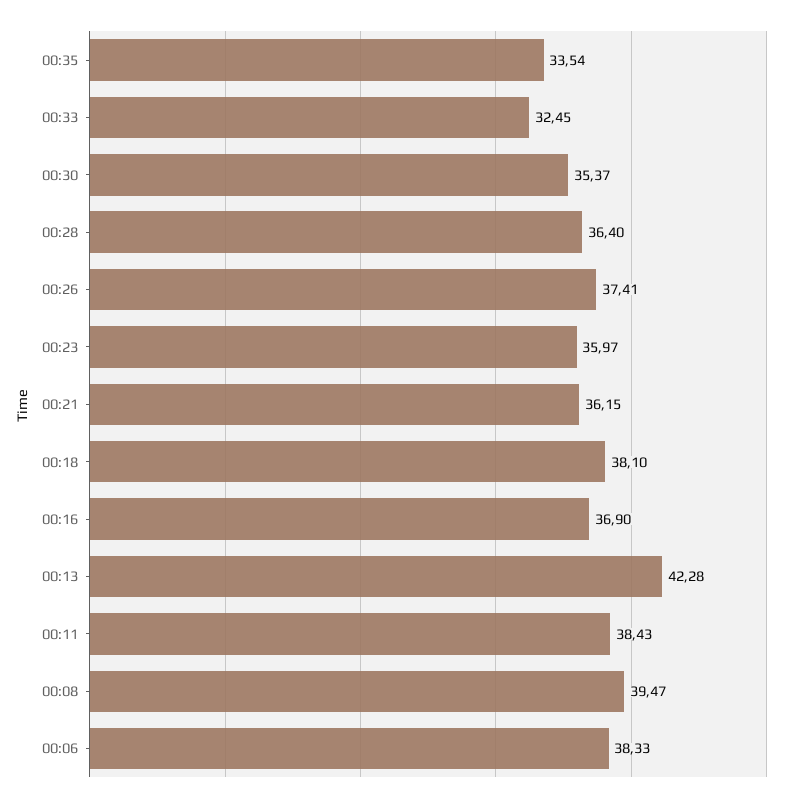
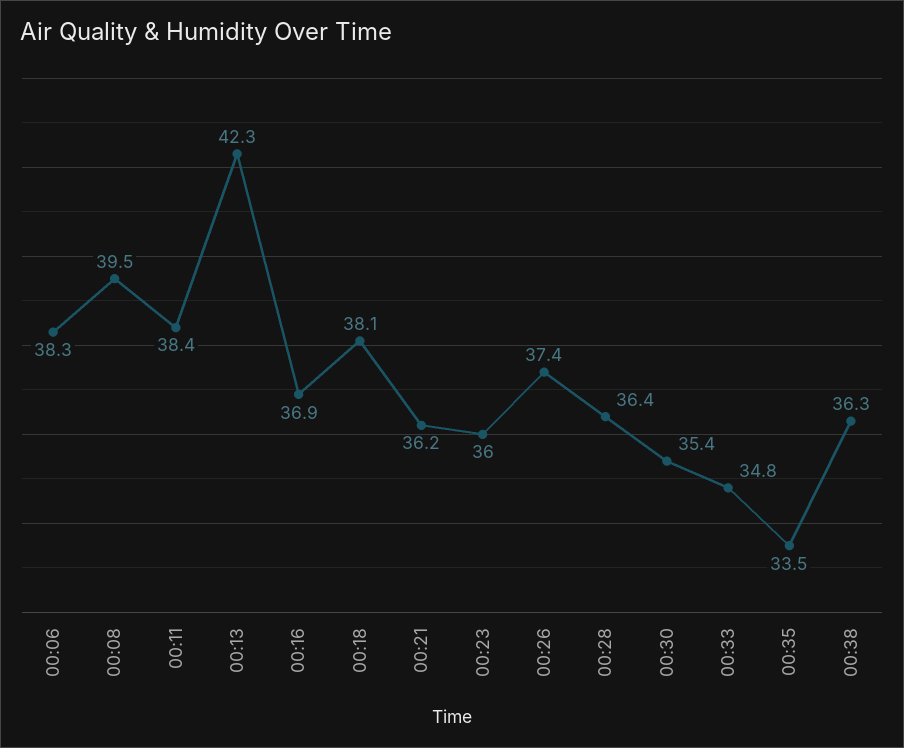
00:33: 32.45 -> 34.8
00:38: none -> 36.3

